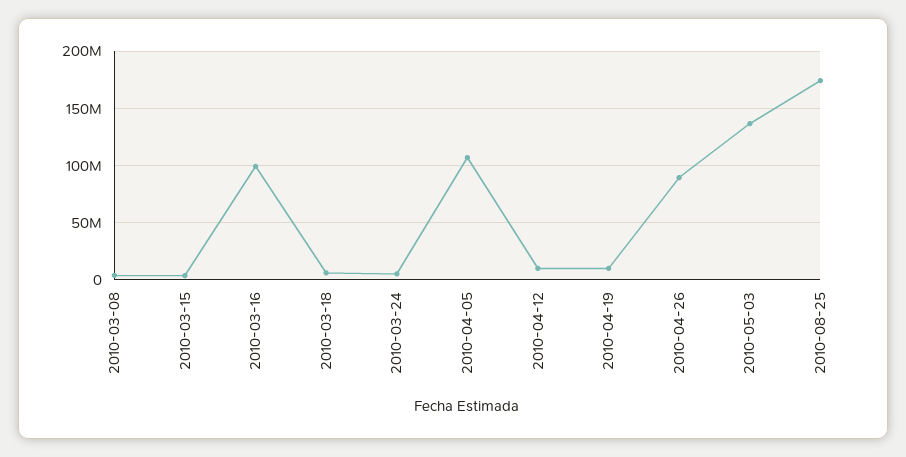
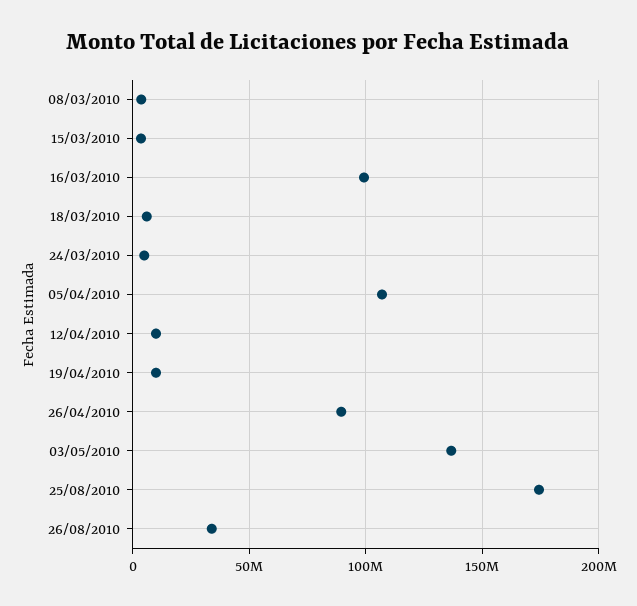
26/08/2010: none -> 35000000

